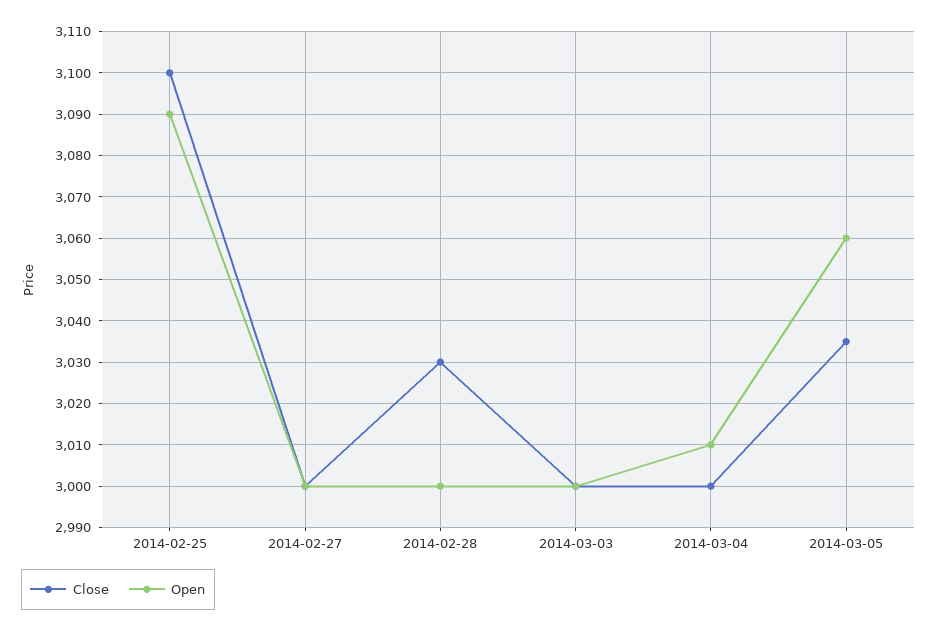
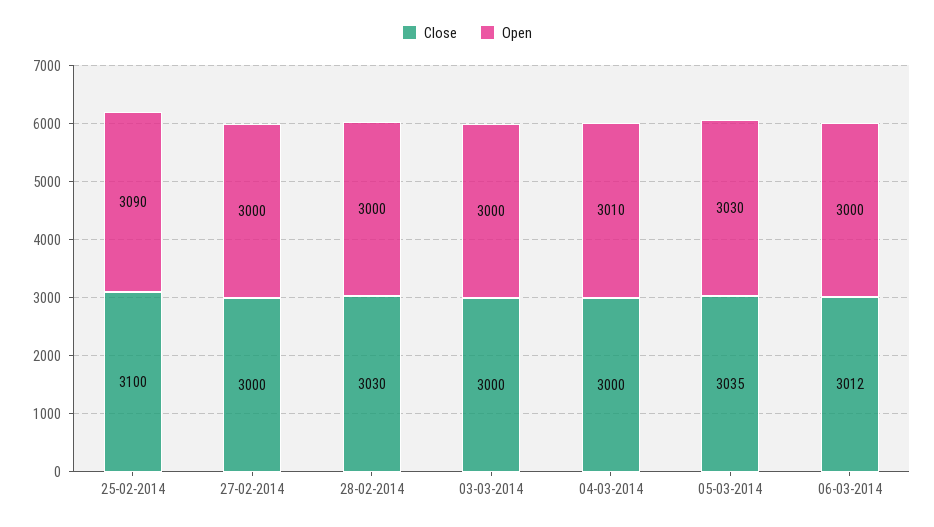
Open, 2014-03-05: 3060 -> 3030
Close, 06-03-2014: none -> 3012
Open, 06-03-2014: none -> 3000

